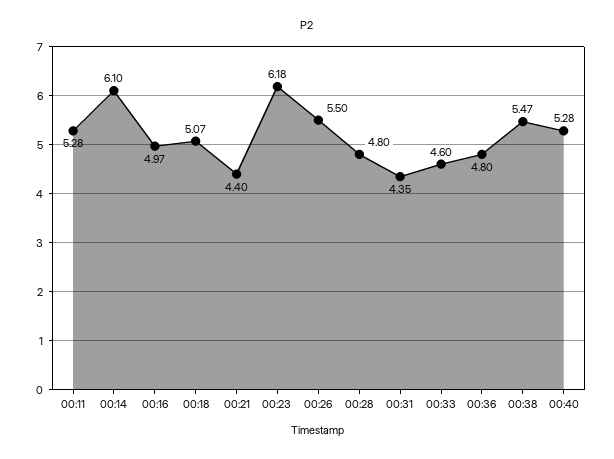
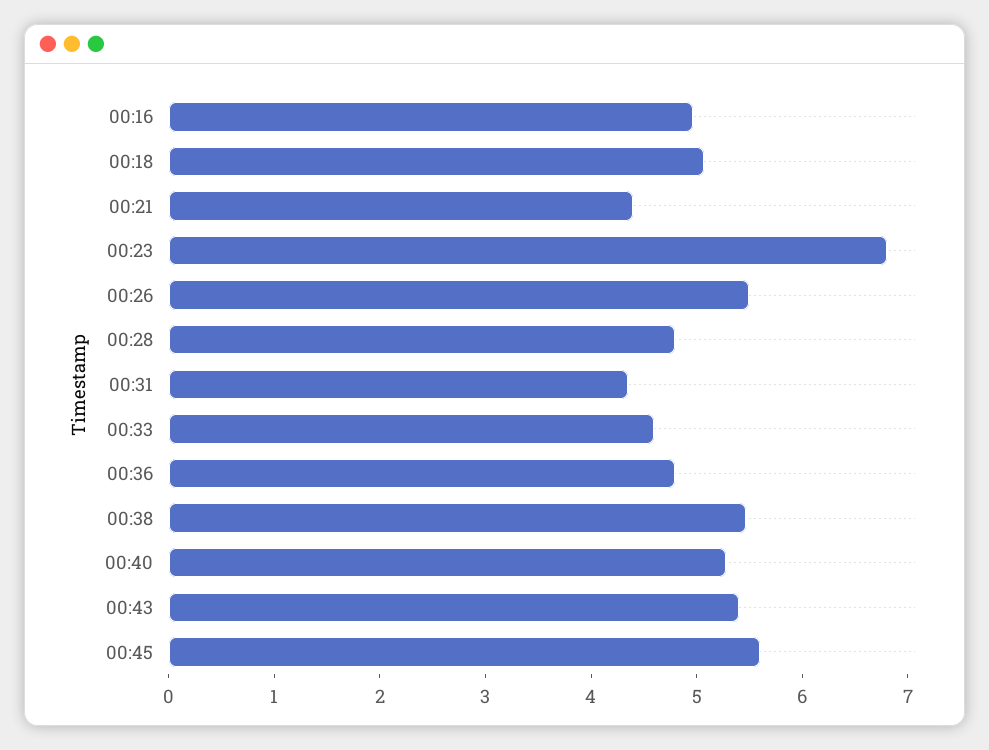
00:11: 5.28 -> none
00:14: 6.1 -> none
00:23: 6.18 -> 6.8
00:43: none -> 5.4
00:45: none -> 5.6

